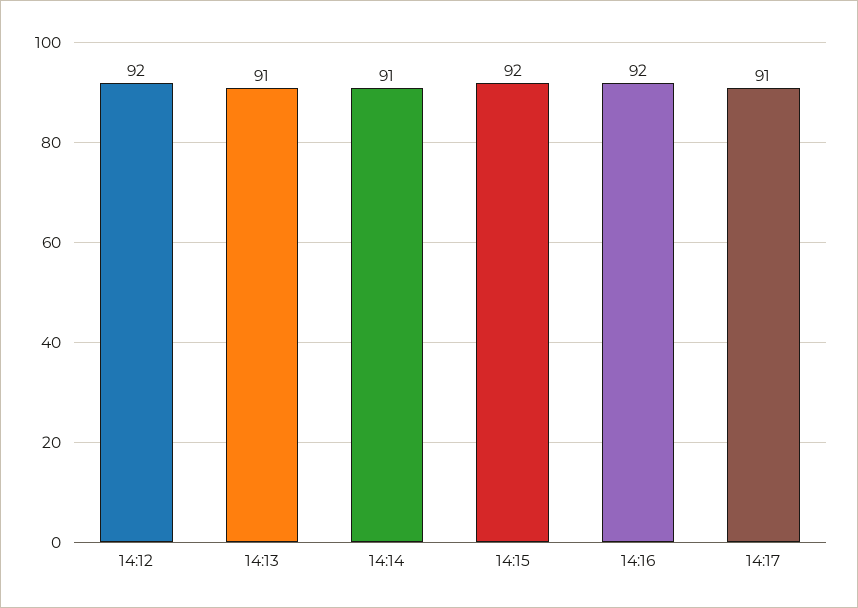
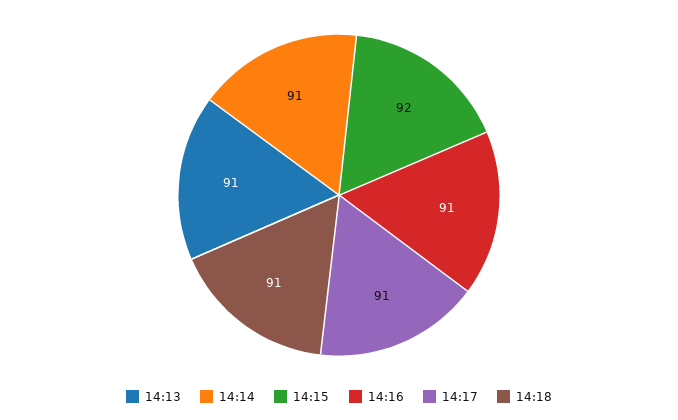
14:12: 92 -> none
14:16: 92 -> 91
14:18: none -> 91

